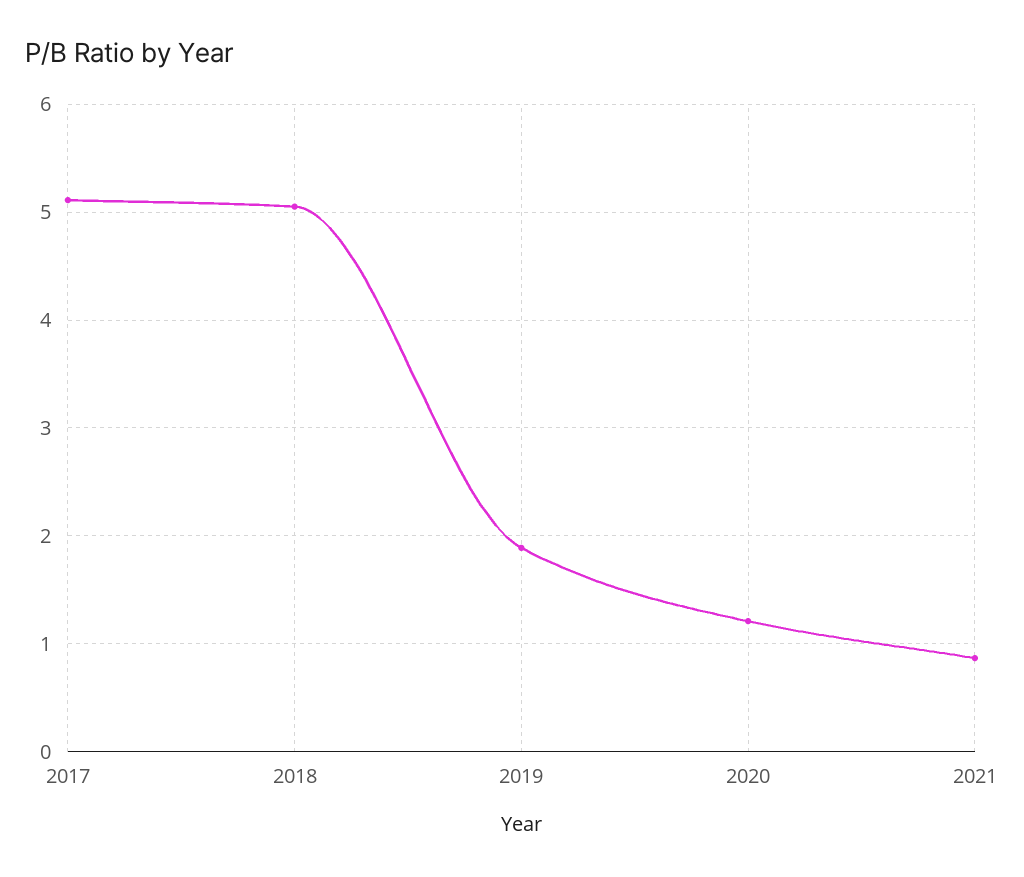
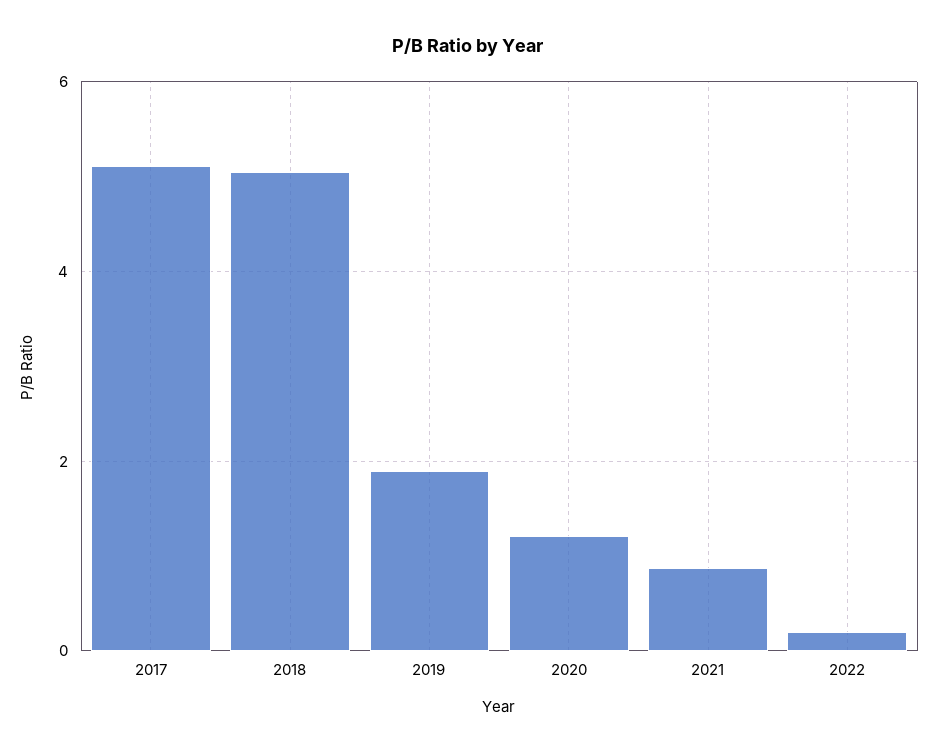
2022: none -> 0.2

